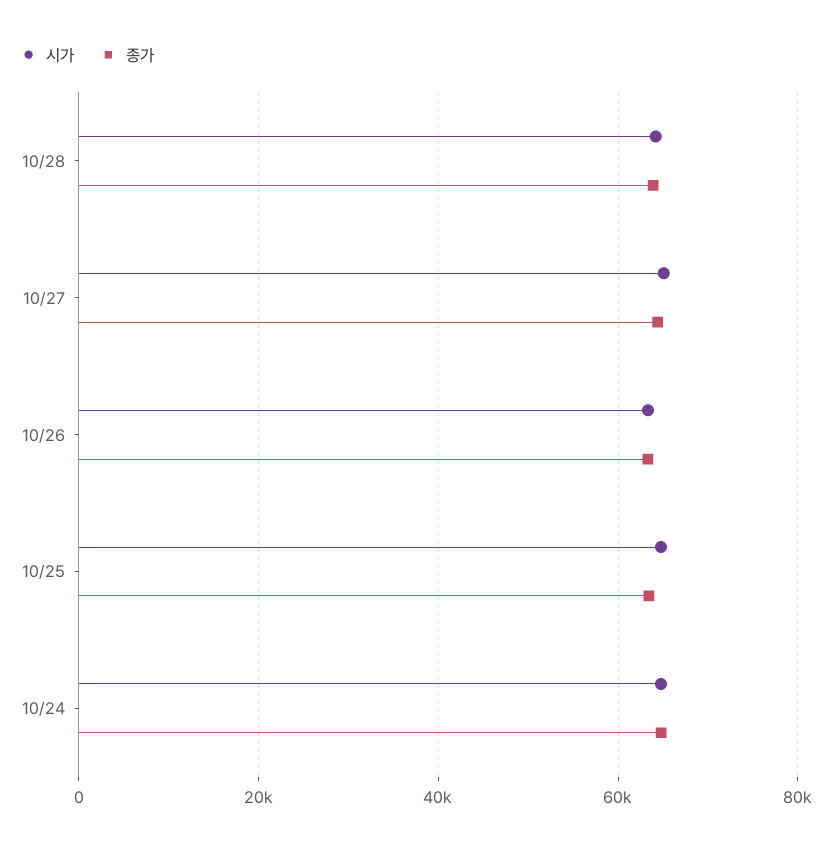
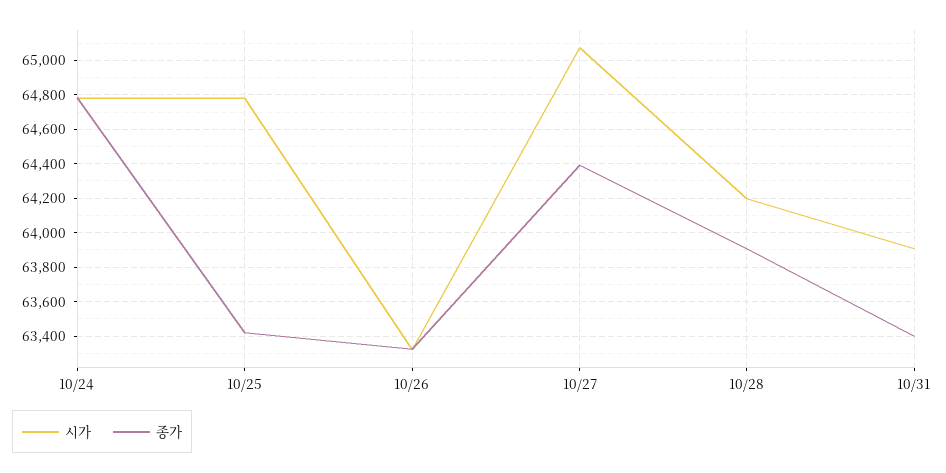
시가, 10/31: none -> 63900
종가, 10/31: none -> 63400

